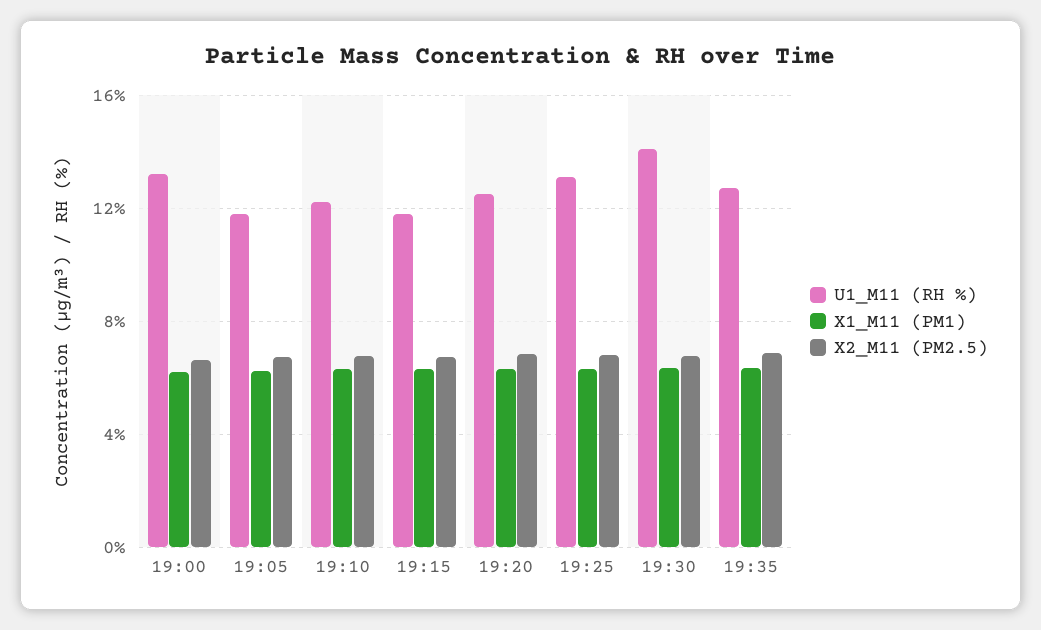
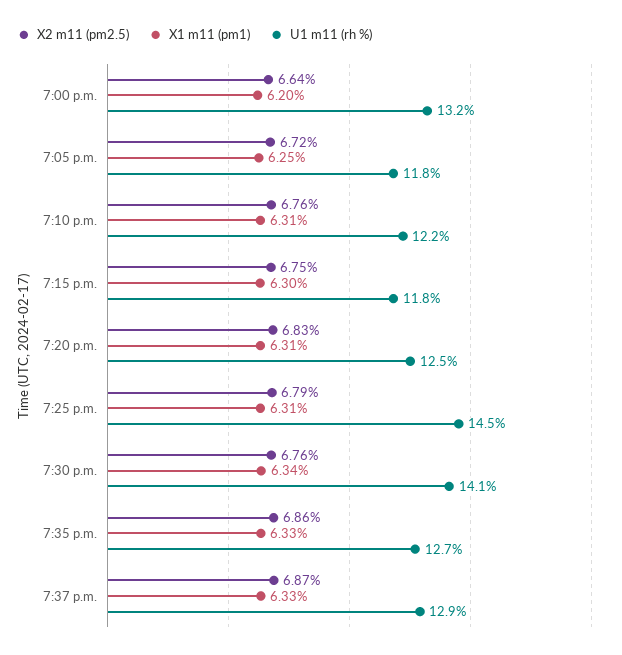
U1_M11 (RH %), 19:25: 13 -> 14.5
X2_M11 (PM2.5), 7:37 p.m.: none -> 6.87
X1_M11 (PM1), 7:37 p.m.: none -> 6.33
U1_M11 (RH %), 7:37 p.m.: none -> 12.9

